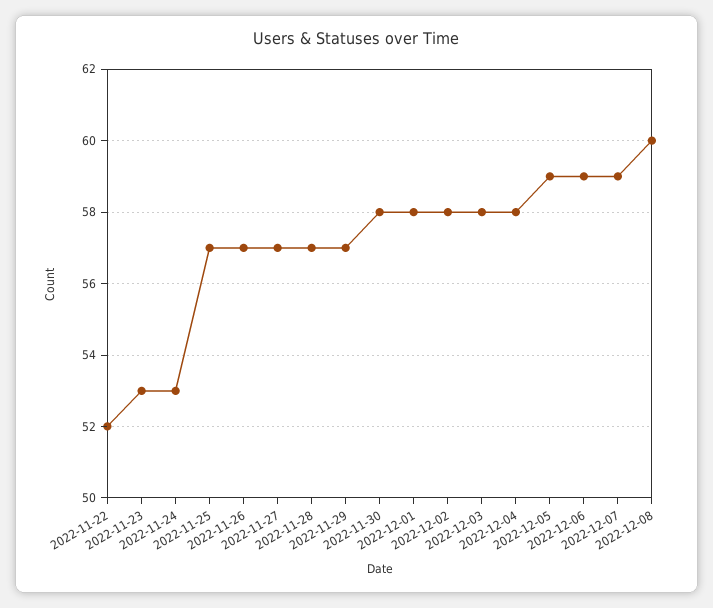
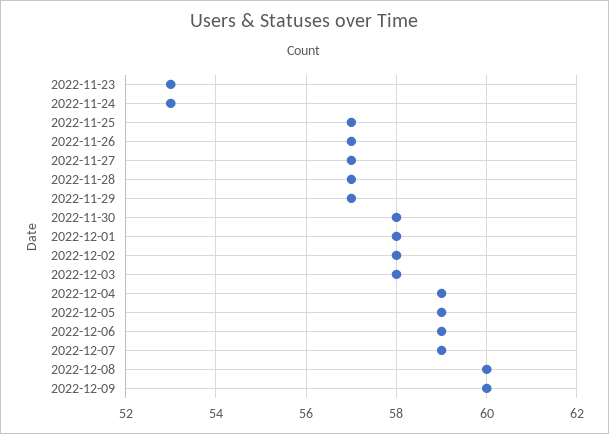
2022-11-22: 52 -> none
2022-12-04: 58 -> 59
2022-12-09: none -> 60

